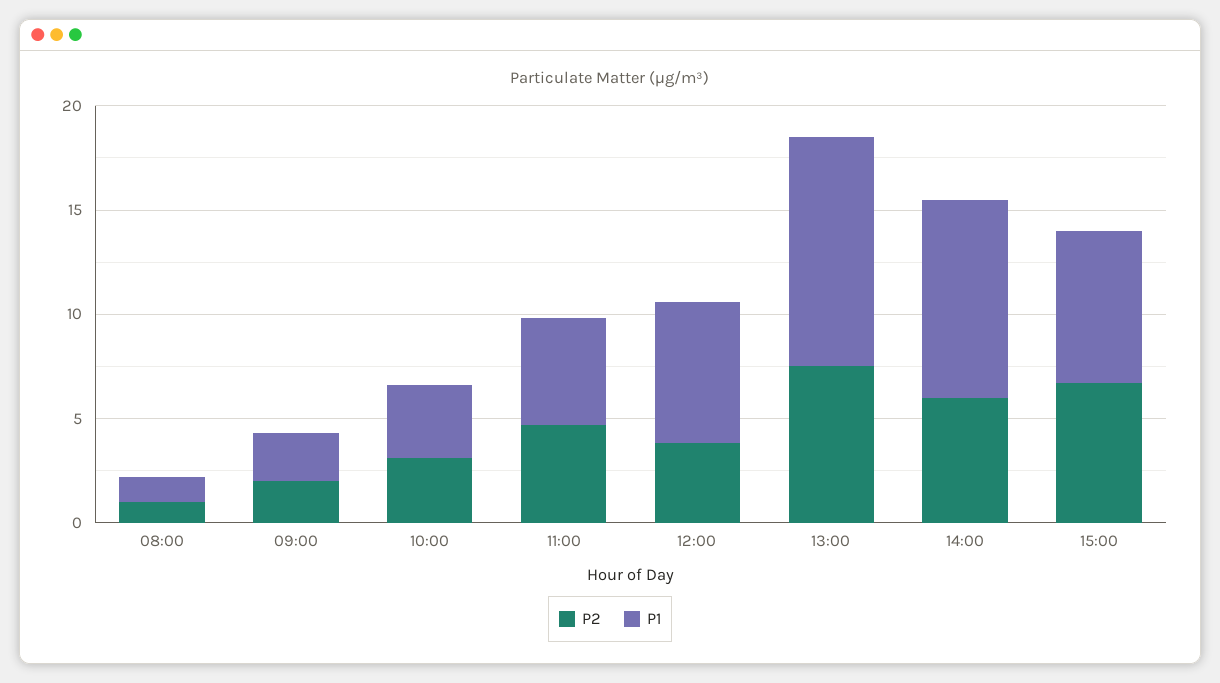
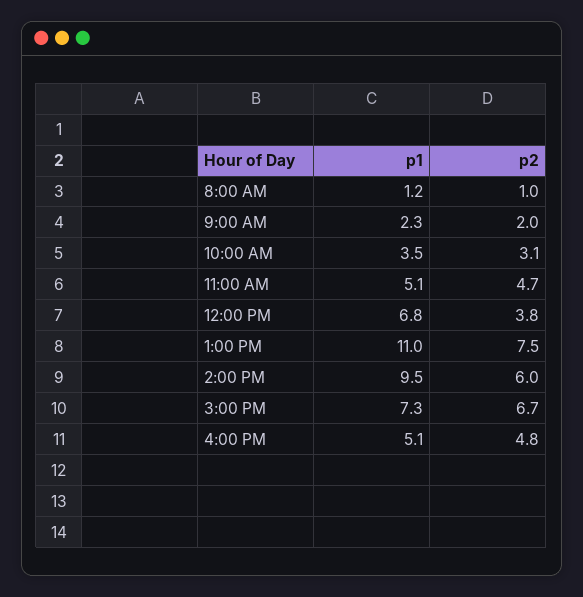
P1, 4:00 PM: none -> 5.1
P2, 4:00 PM: none -> 4.8

